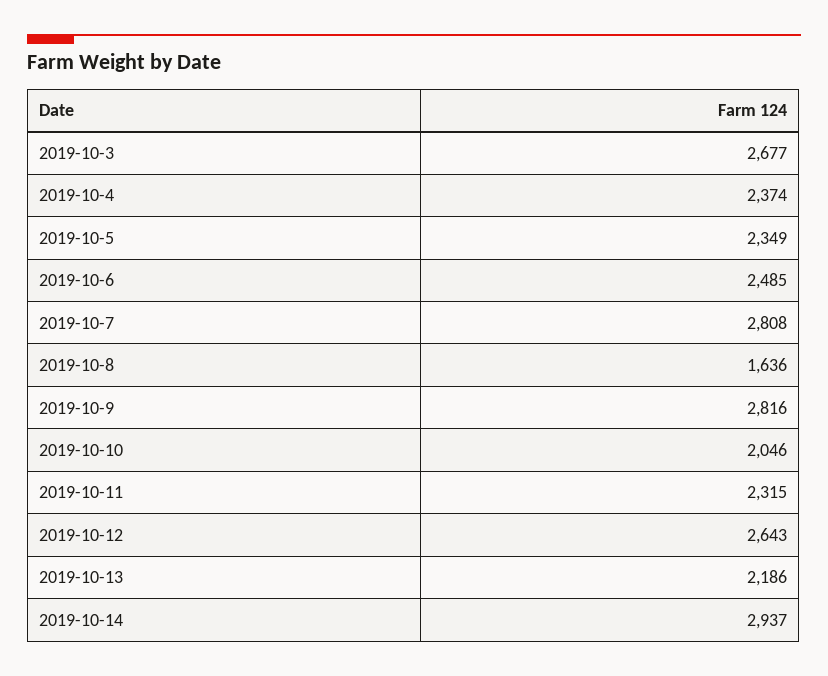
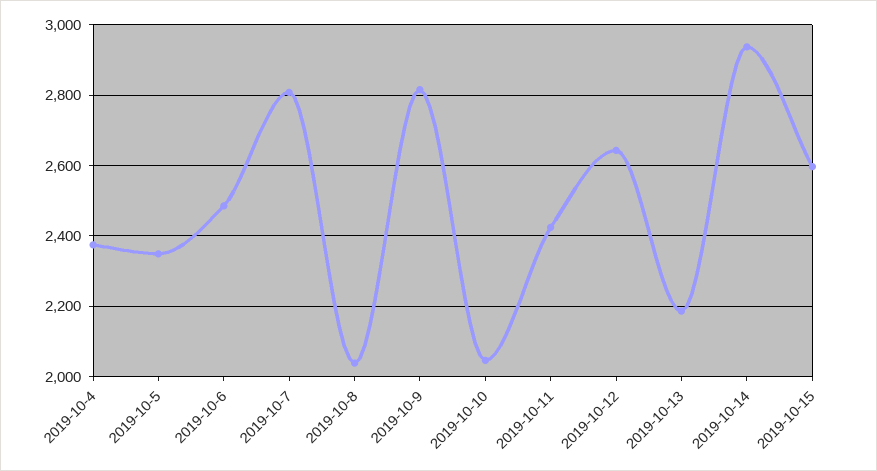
2019-10-3: 2677 -> none
2019-10-8: 1636 -> 2040
2019-10-11: 2315 -> 2420
2019-10-15: none -> 2600

